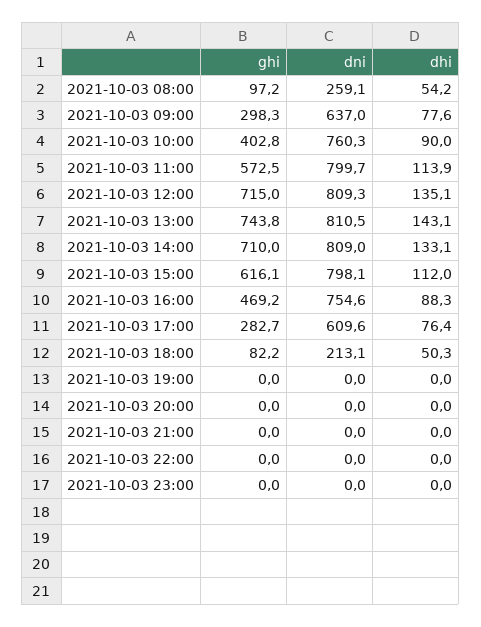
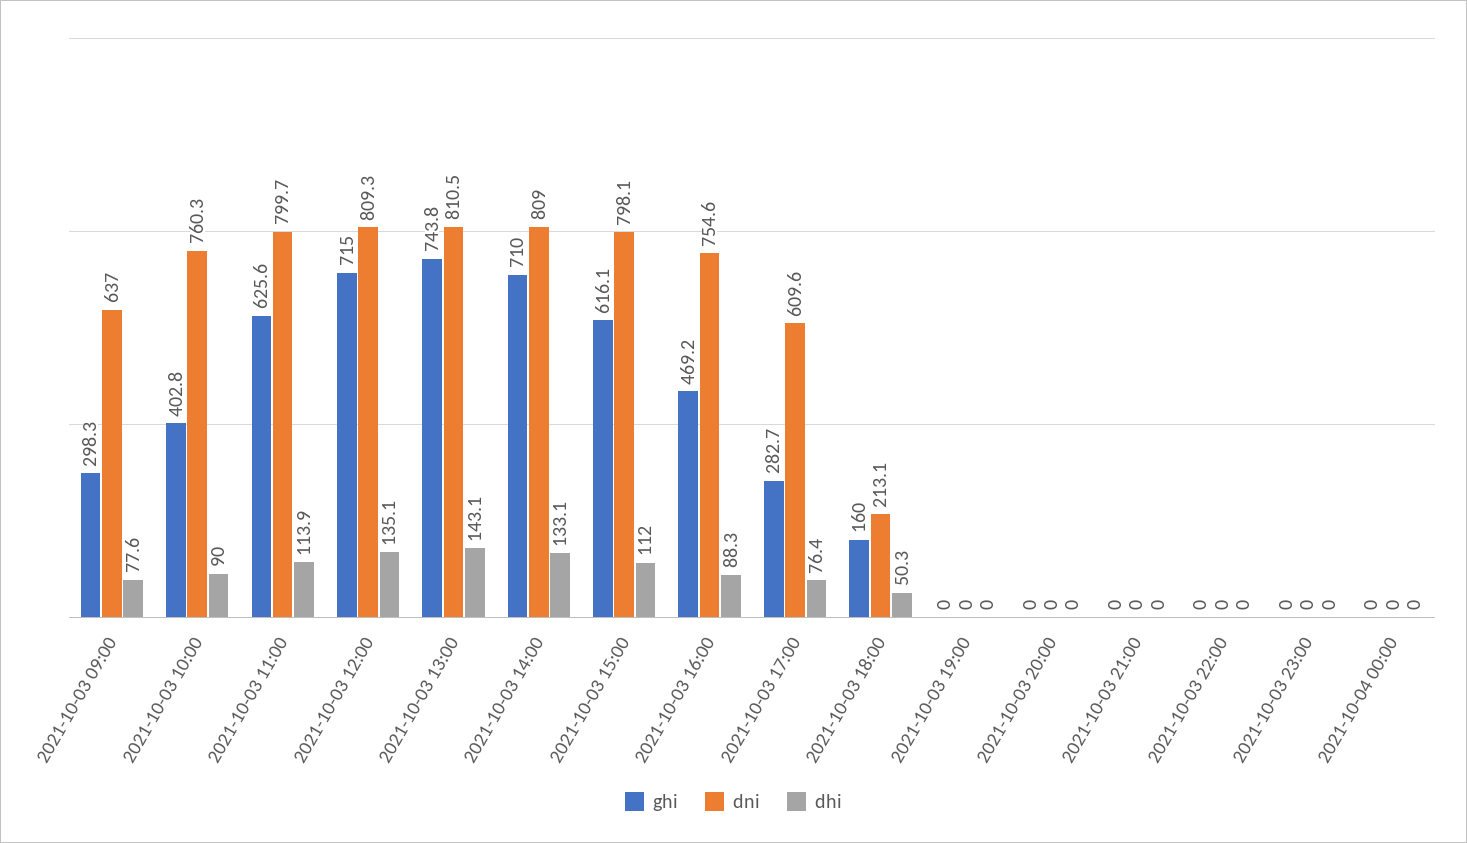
ghi, 2021-10-03 08:00: 97.2 -> none
dni, 2021-10-03 08:00: 259.1 -> none
dhi, 2021-10-03 08:00: 54.2 -> none
ghi, 2021-10-03 11:00: 572.5 -> 625.6
ghi, 2021-10-03 18:00: 82.2 -> 160
ghi, 2021-10-04 00:00: none -> 0
dni, 2021-10-04 00:00: none -> 0
dhi, 2021-10-04 00:00: none -> 0

